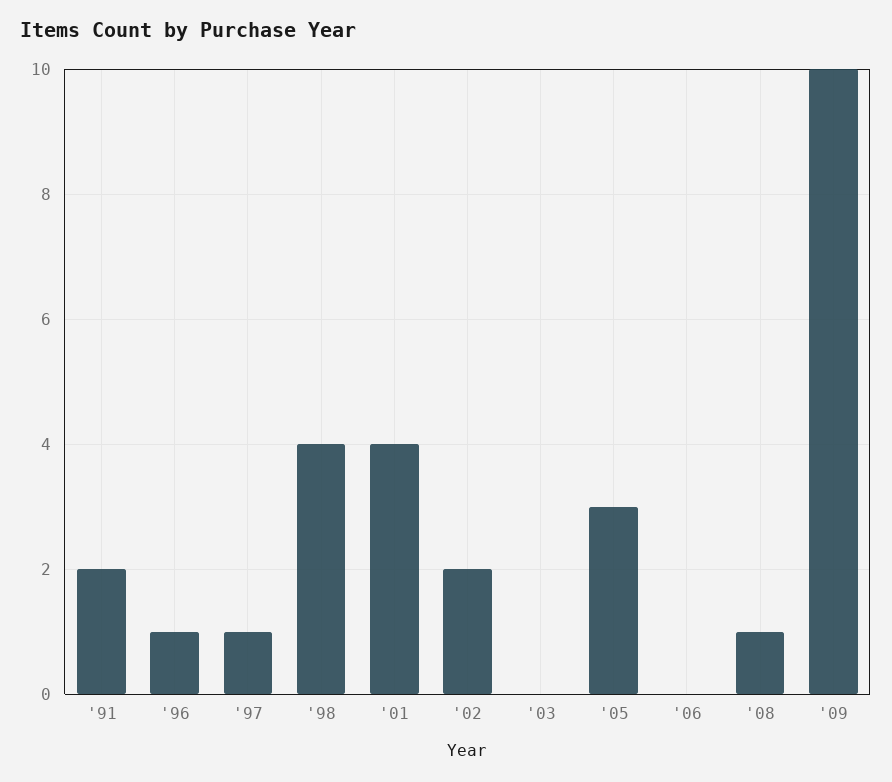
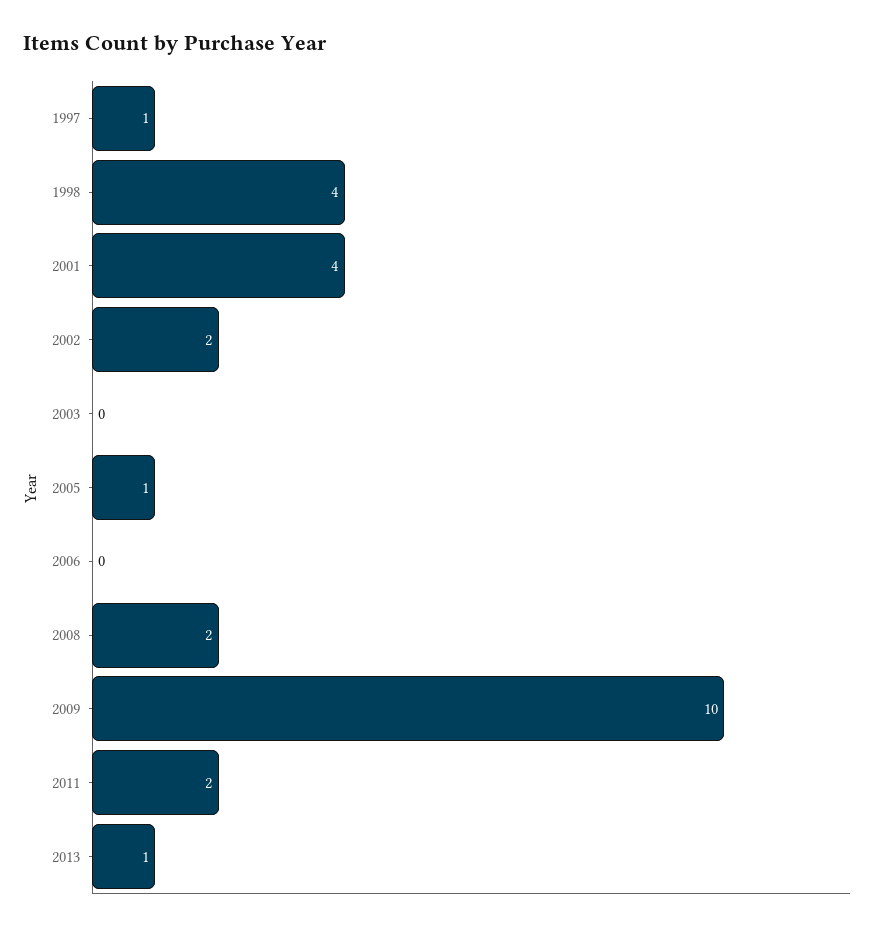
'91: 2 -> none
'96: 1 -> none
'05: 3 -> 1
'08: 1 -> 2
2011: none -> 2
2013: none -> 1

